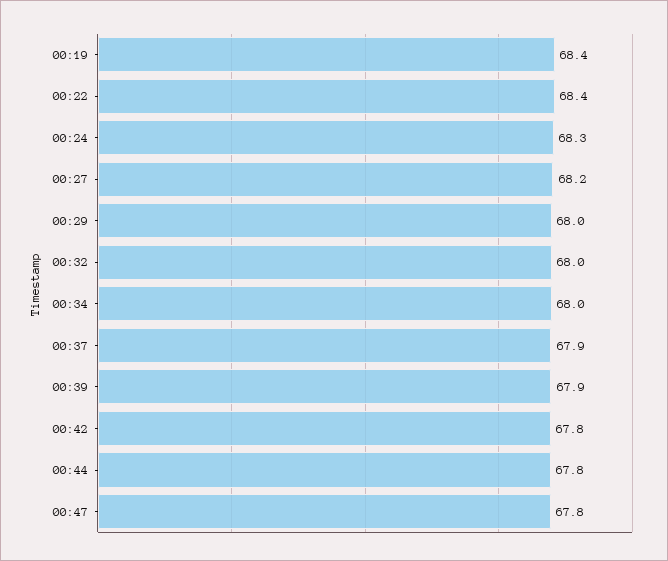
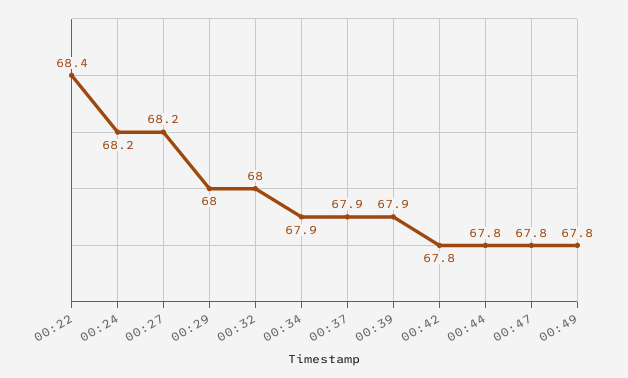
00:19: 68.4 -> none
00:24: 68.3 -> 68.2
00:34: 68 -> 67.9
00:49: none -> 67.8

